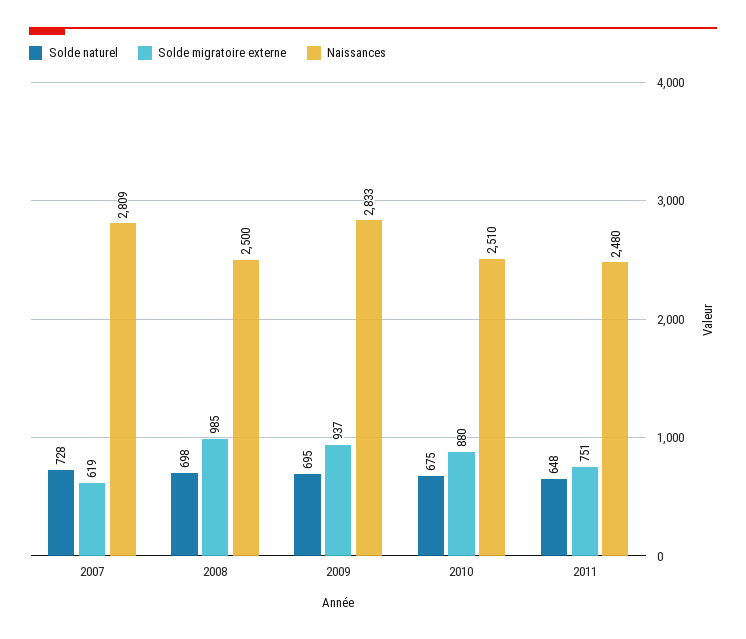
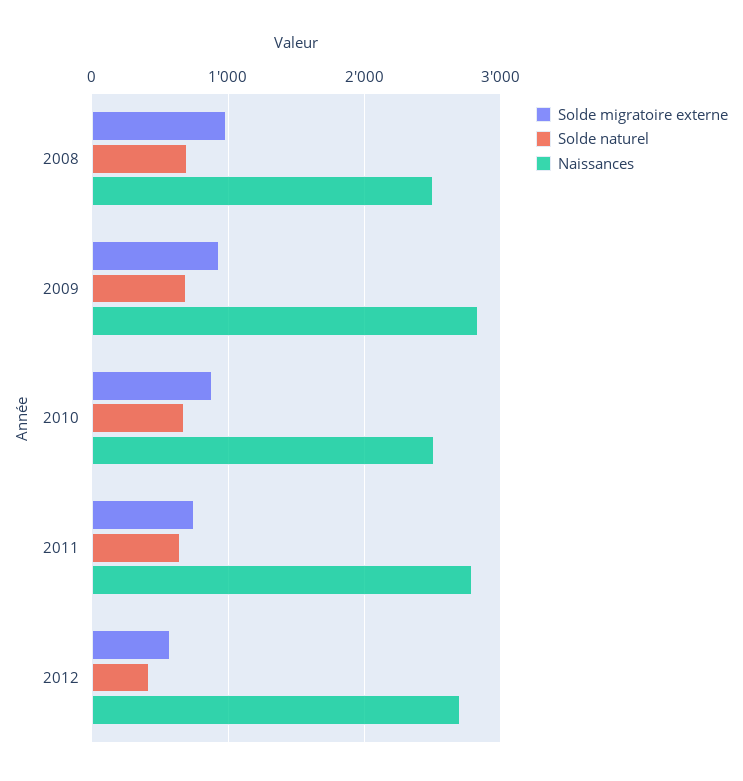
Solde naturel, 2007: 728 -> none
Solde migratoire externe, 2007: 619 -> none
Naissances, 2007: 2809 -> none
Naissances, 2011: 2480 -> 2800
Solde migratoire externe, 2012: none -> 600
Solde naturel, 2012: none -> 400
Naissances, 2012: none -> 2700

